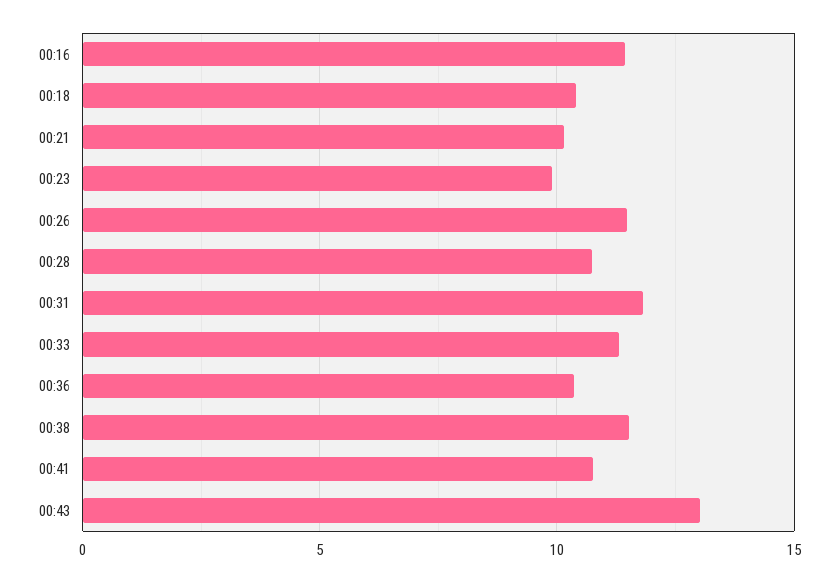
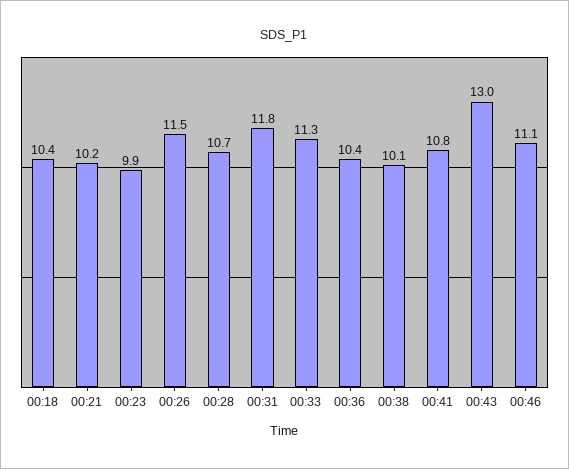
00:16: 11.5 -> none
00:38: 11.5 -> 10.1
00:46: none -> 11.1

